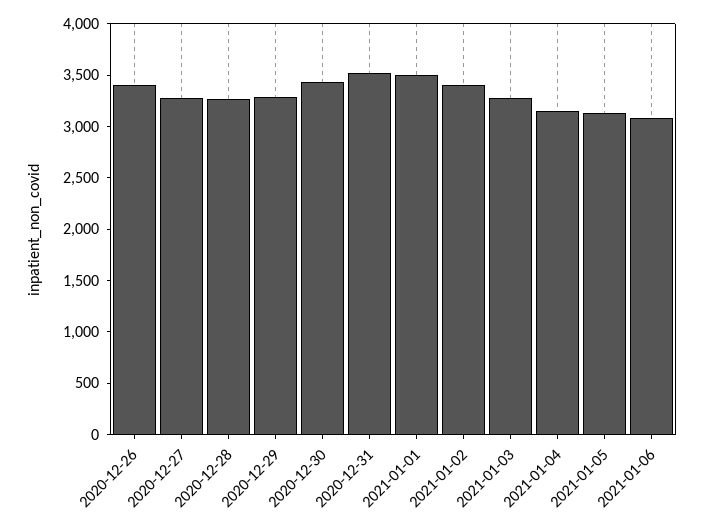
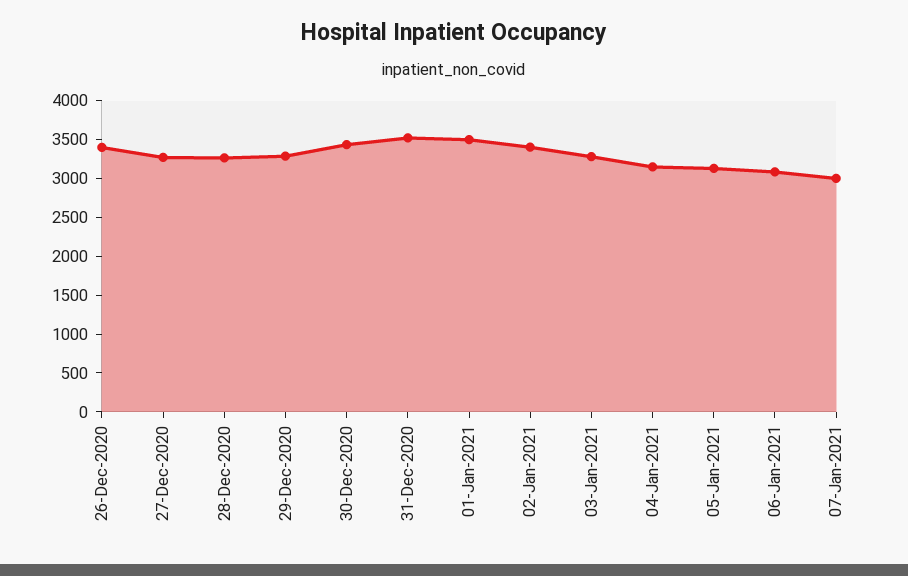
07-Jan-2021: none -> 3000

